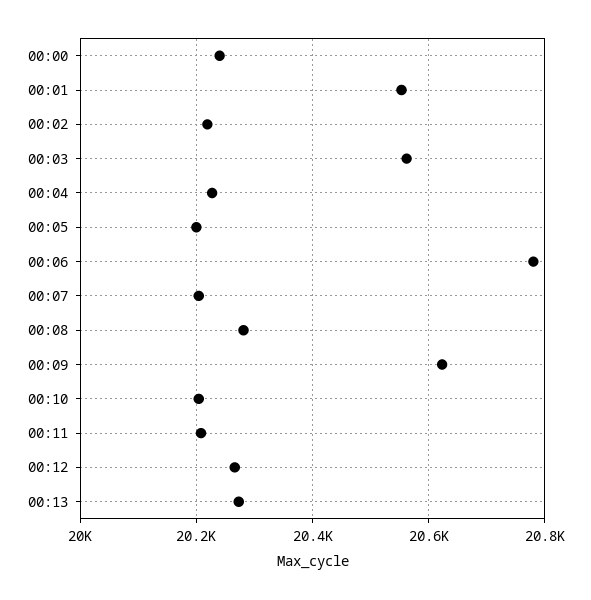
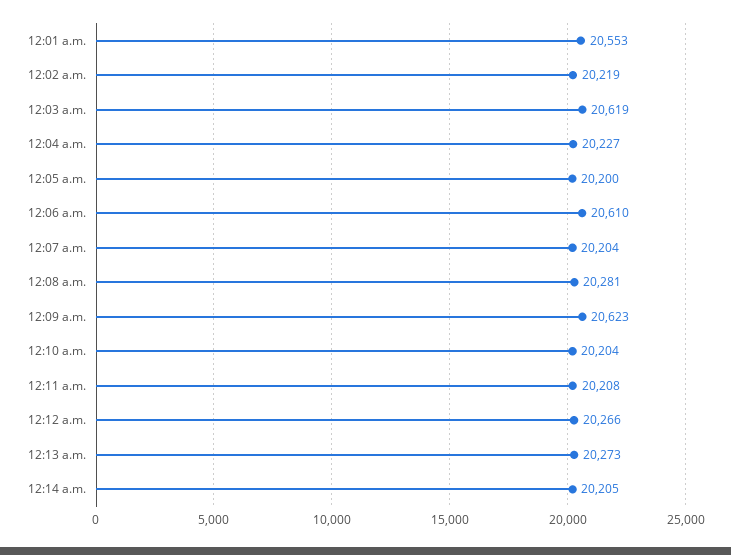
00:00: 20240 -> none
00:03: 20560 -> 20619
00:06: 20780 -> 20610
12:14 a.m.: none -> 20205

